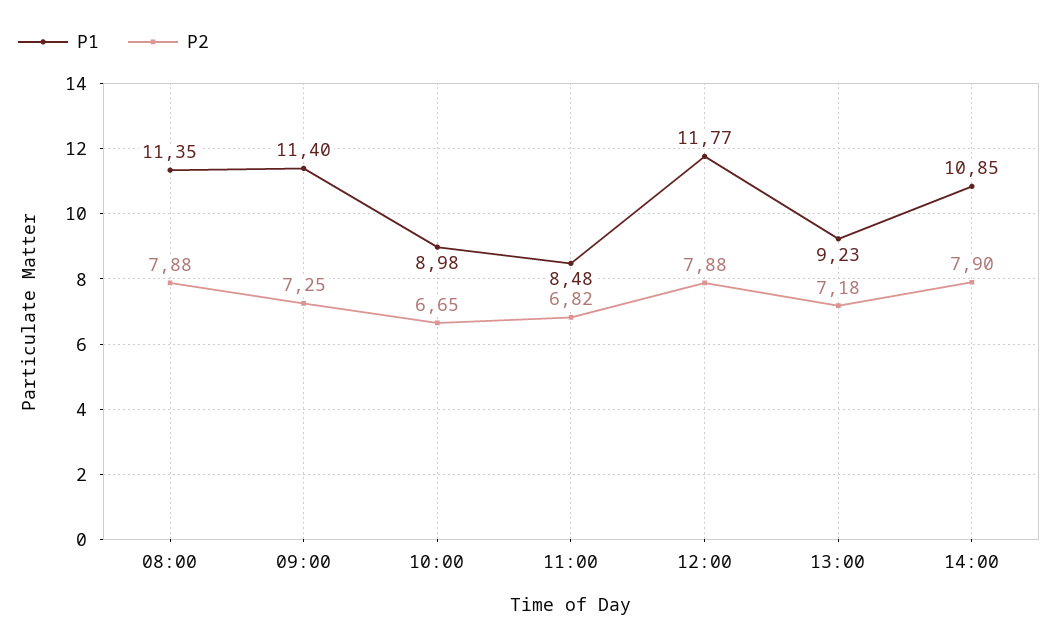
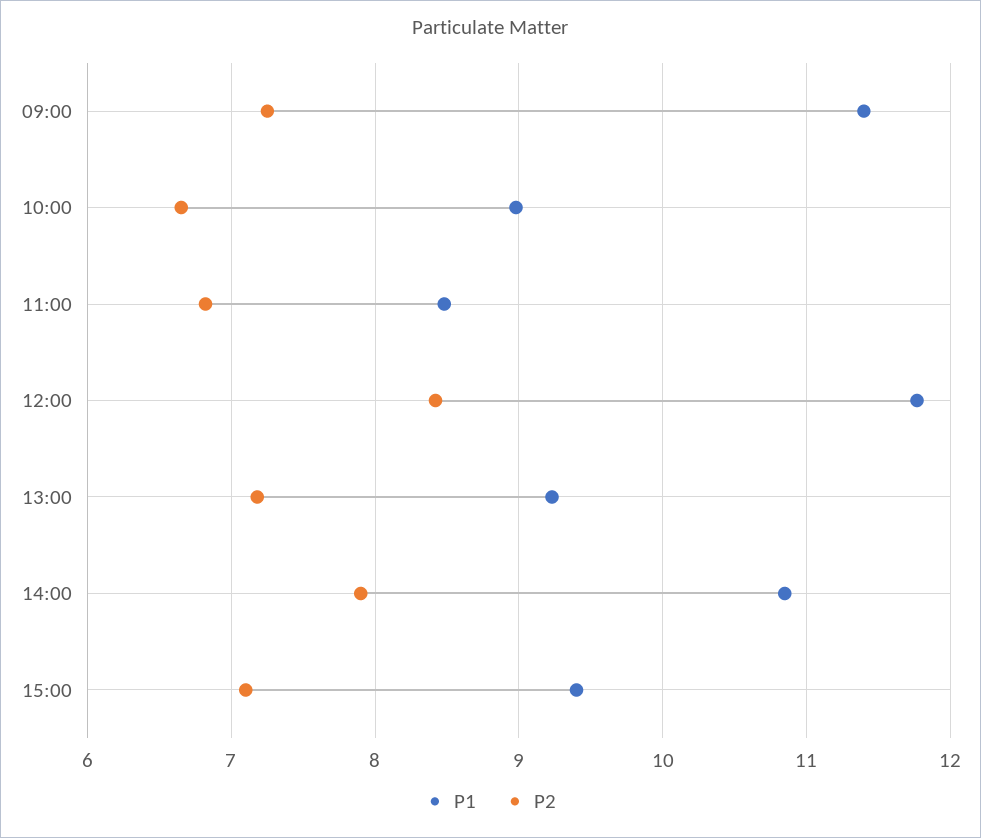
P1, 08:00: 11.35 -> none
P2, 08:00: 7.88 -> none
P2, 12:00: 7.88 -> 8.4
P1, 15:00: none -> 9.4
P2, 15:00: none -> 7.1

